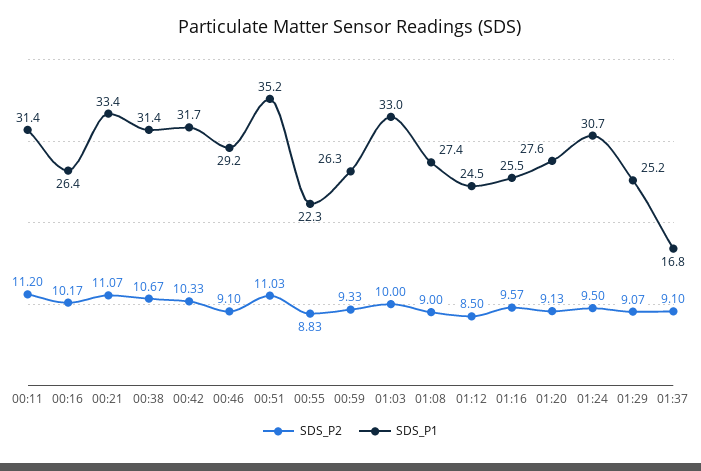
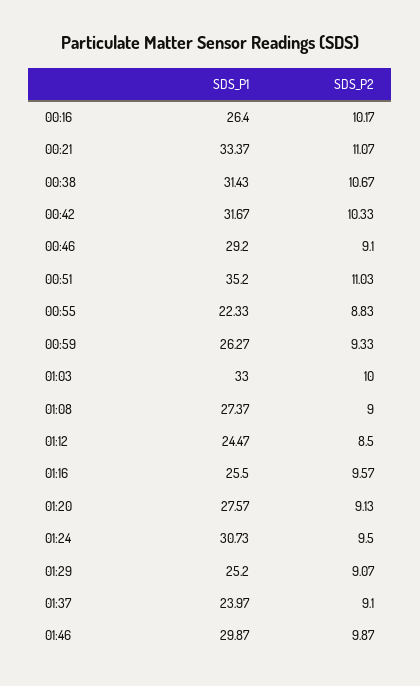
SDS_P2, 00:11: 11.2 -> none
SDS_P1, 00:11: 31.4 -> none
SDS_P1, 01:37: 16.8 -> 23.97
SDS_P1, 01:46: none -> 29.87
SDS_P2, 01:46: none -> 9.87

